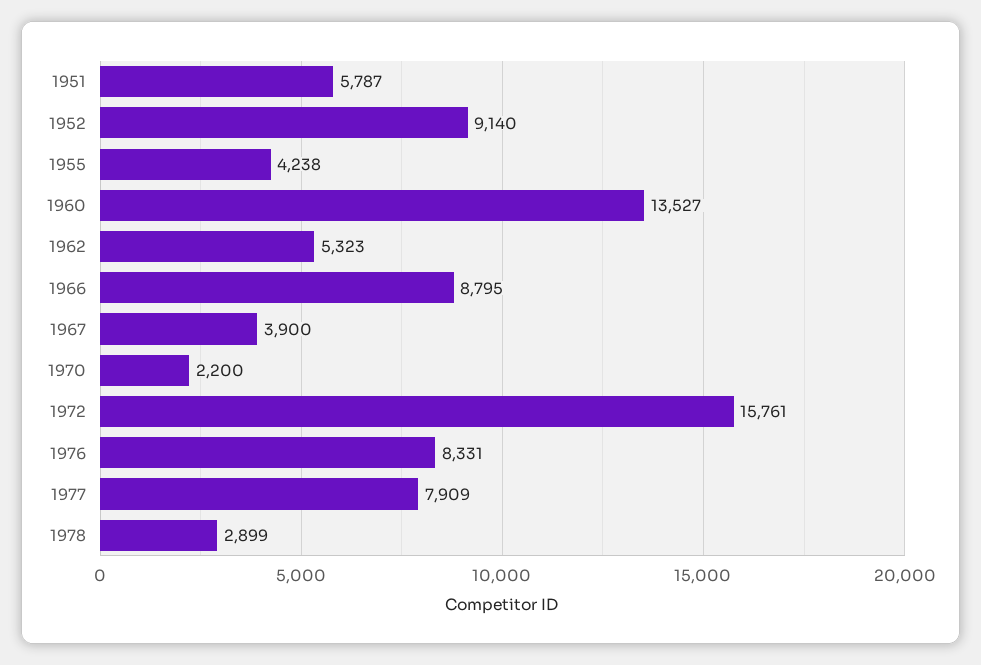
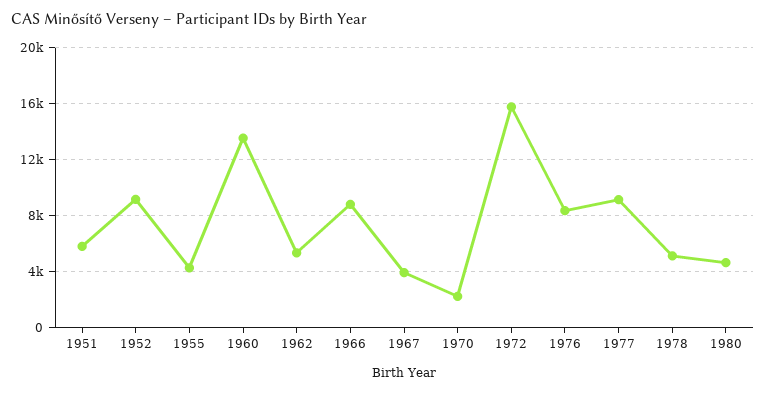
1977: 7909 -> 9000
1978: 2899 -> 5000
1980: none -> 4500

